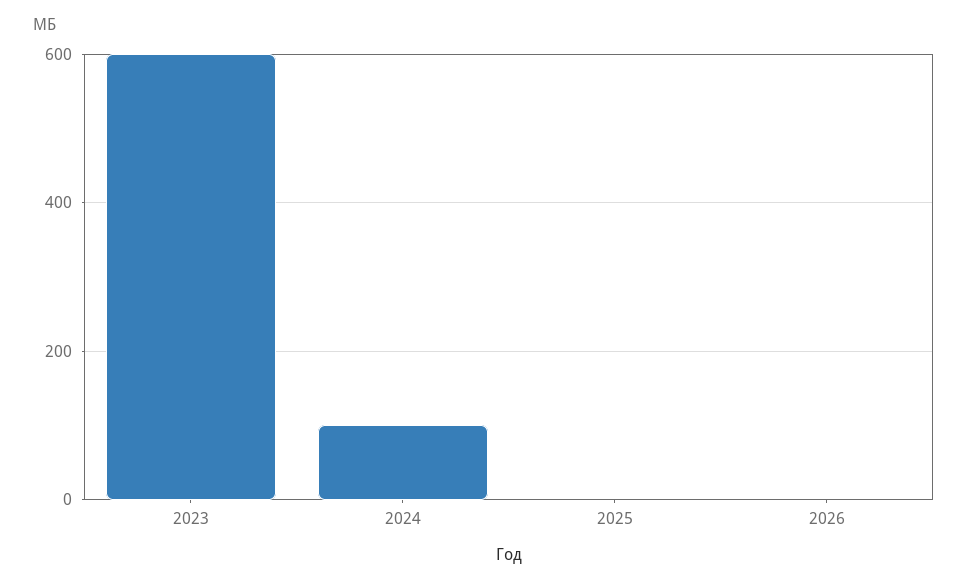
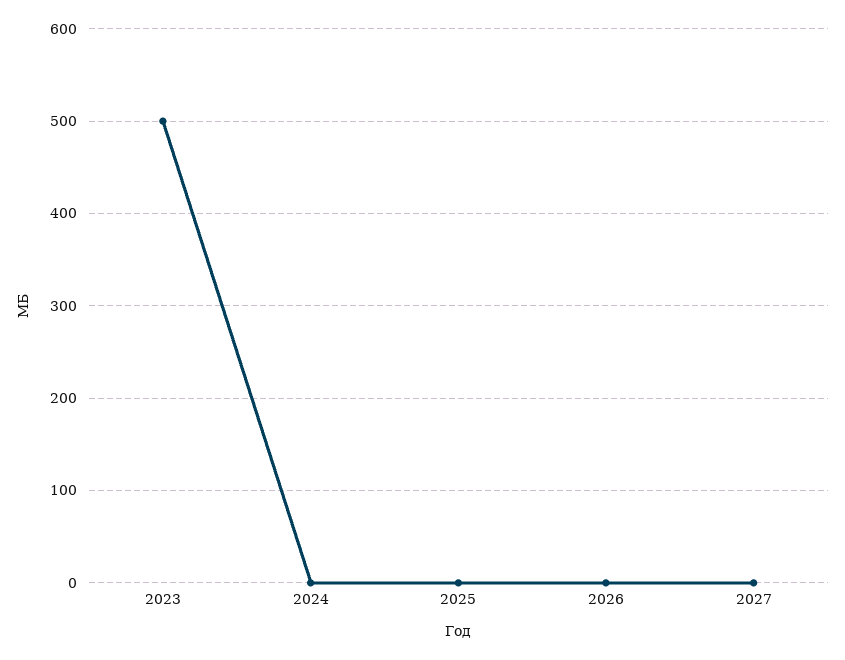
2023: 600 -> 500
2024: 100 -> 0
2027: none -> 0

